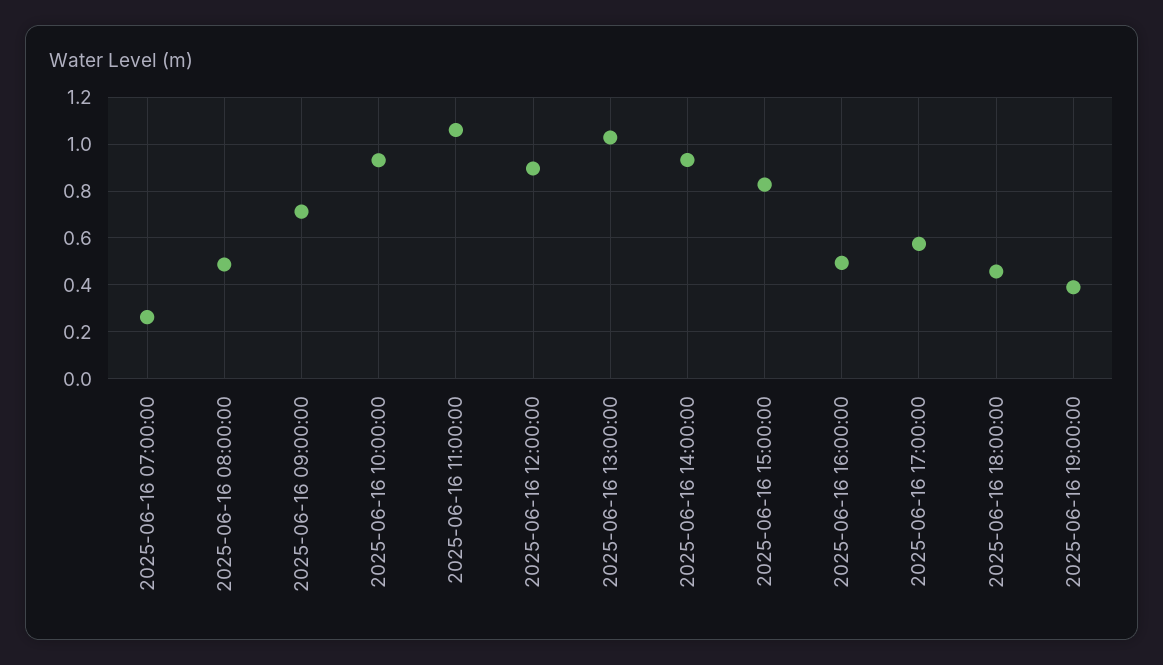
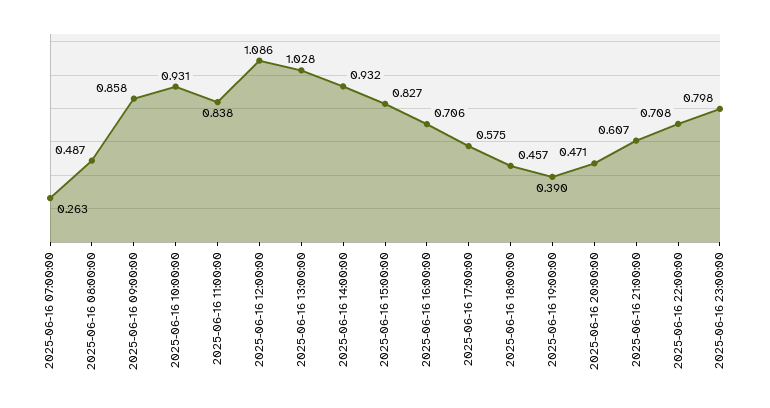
2025-06-16 09:00:00: 0.7 -> 0.858
2025-06-16 11:00:00: 1.05 -> 0.838
2025-06-16 12:00:00: 0.9 -> 1.086
2025-06-16 16:00:00: 0.5 -> 0.706
2025-06-16 20:00:00: none -> 0.471
2025-06-16 21:00:00: none -> 0.607
2025-06-16 22:00:00: none -> 0.708
2025-06-16 23:00:00: none -> 0.798

